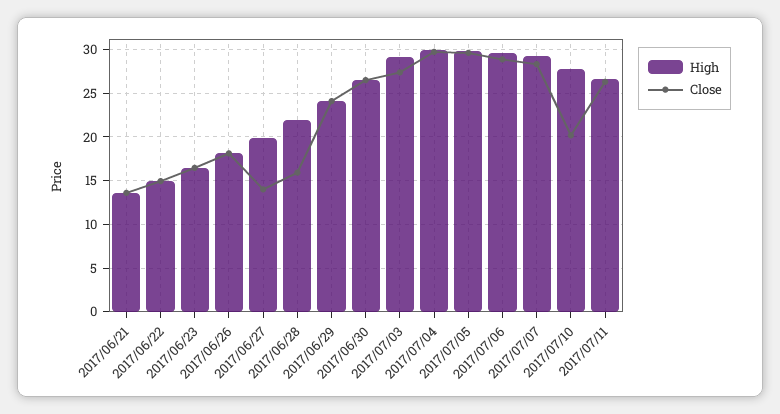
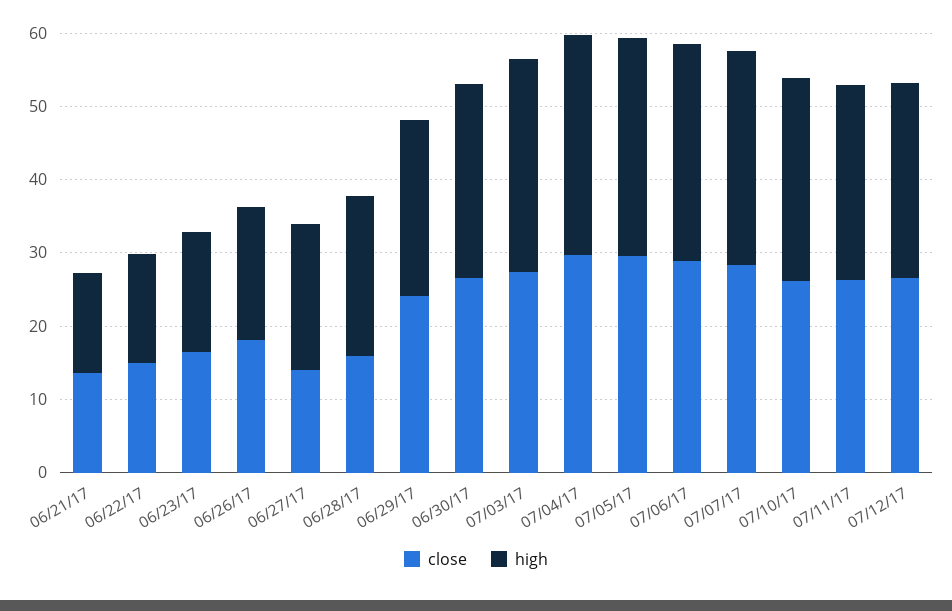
Close, 2017/07/10: 20 -> 26
Close, 07/12/17: none -> 26
High, 07/12/17: none -> 26

